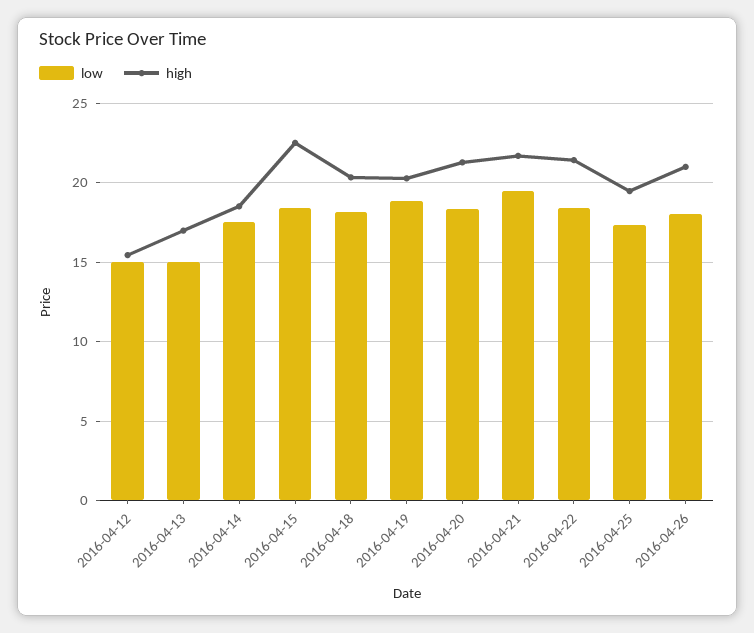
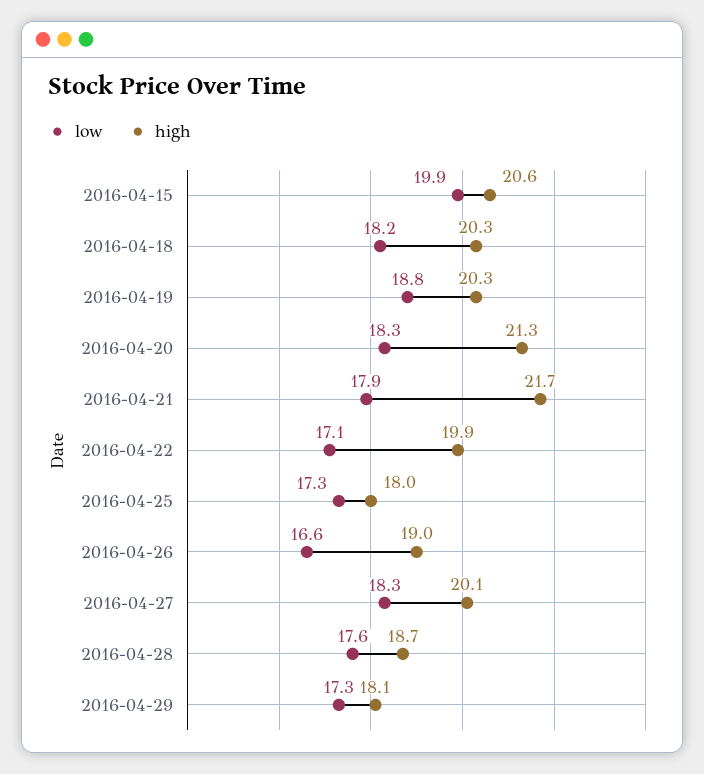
low, 2016-04-12: 15 -> none
high, 2016-04-12: 15.5 -> none
low, 2016-04-13: 15 -> none
high, 2016-04-13: 17 -> none
low, 2016-04-14: 17.5 -> none
high, 2016-04-14: 18.5 -> none
low, 2016-04-15: 18.5 -> 19.9
high, 2016-04-15: 22.5 -> 20.6
low, 2016-04-21: 19.5 -> 17.9
low, 2016-04-22: 18.5 -> 17.1
high, 2016-04-22: 21.5 -> 19.9
high, 2016-04-25: 19.5 -> 18
low, 2016-04-26: 18 -> 16.6
high, 2016-04-26: 21 -> 19
low, 2016-04-27: none -> 18.3
high, 2016-04-27: none -> 20.1
low, 2016-04-28: none -> 17.6
high, 2016-04-28: none -> 18.7
low, 2016-04-29: none -> 17.3
high, 2016-04-29: none -> 18.1

